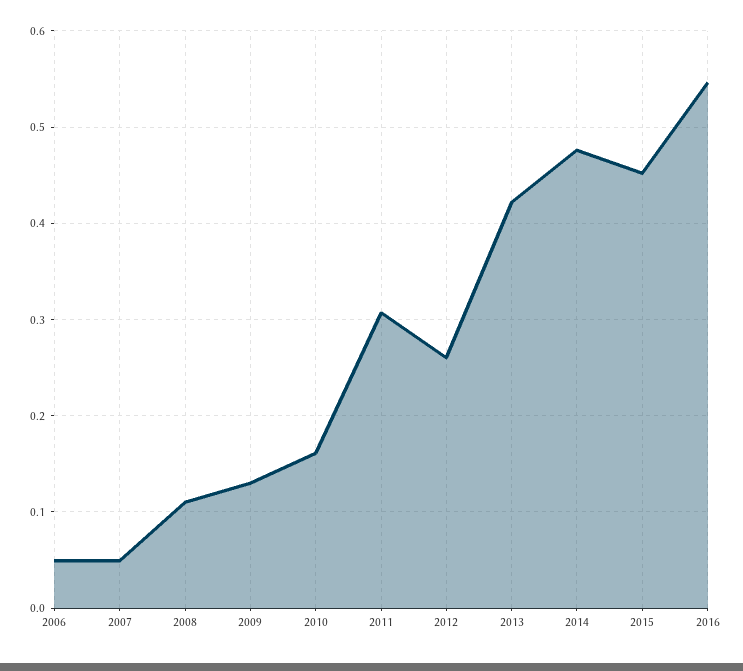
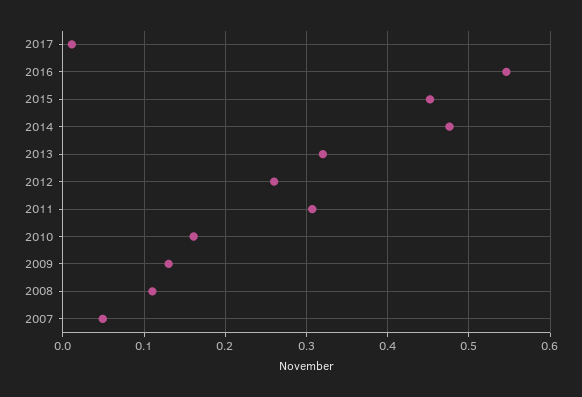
2006: 0.05 -> none
2013: 0.42 -> 0.32
2017: none -> 0.01

